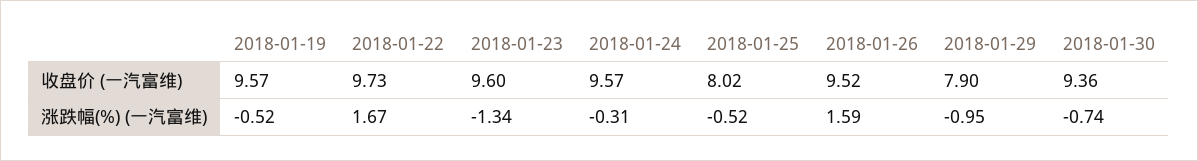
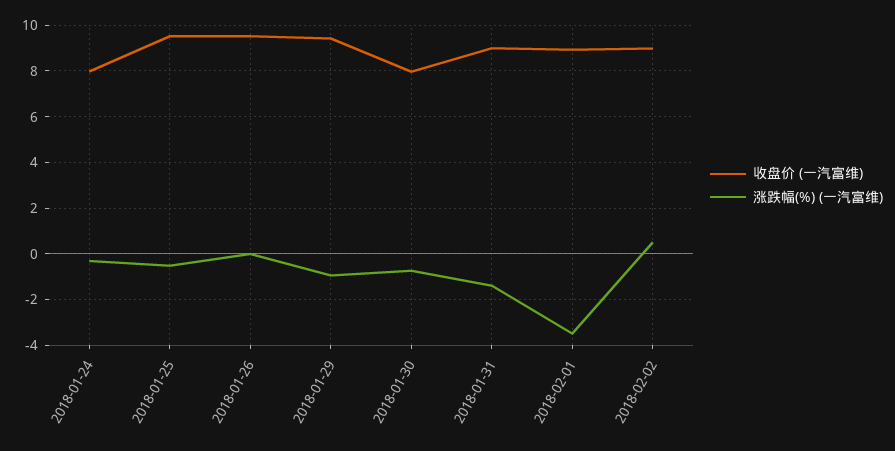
收盘价 (一汽富维), 2018-01-19: 9.57 -> none
收盘价 (一汽富维), 2018-01-22: 9.73 -> none
收盘价 (一汽富维), 2018-01-23: 9.6 -> none
收盘价 (一汽富维), 2018-01-24: 9.57 -> 8
收盘价 (一汽富维), 2018-01-25: 8.02 -> 9.5
收盘价 (一汽富维), 2018-01-29: 7.9 -> 9.5
收盘价 (一汽富维), 2018-01-30: 9.36 -> 8
涨跌幅(%) (一汽富维), 2018-01-19: -0.52 -> none
涨跌幅(%) (一汽富维), 2018-01-22: 1.67 -> none
涨跌幅(%) (一汽富维), 2018-01-23: -1.34 -> none
涨跌幅(%) (一汽富维), 2018-01-26: 1.59 -> 0
收盘价 (一汽富维), 2018-01-31: none -> 9
涨跌幅(%) (一汽富维), 2018-01-31: none -> -1.5
收盘价 (一汽富维), 2018-02-01: none -> 9
涨跌幅(%) (一汽富维), 2018-02-01: none -> -3.5
收盘价 (一汽富维), 2018-02-02: none -> 9
涨跌幅(%) (一汽富维), 2018-02-02: none -> 0.5

